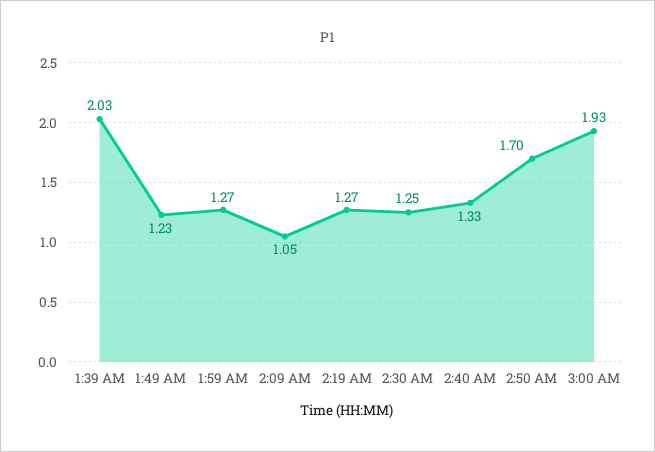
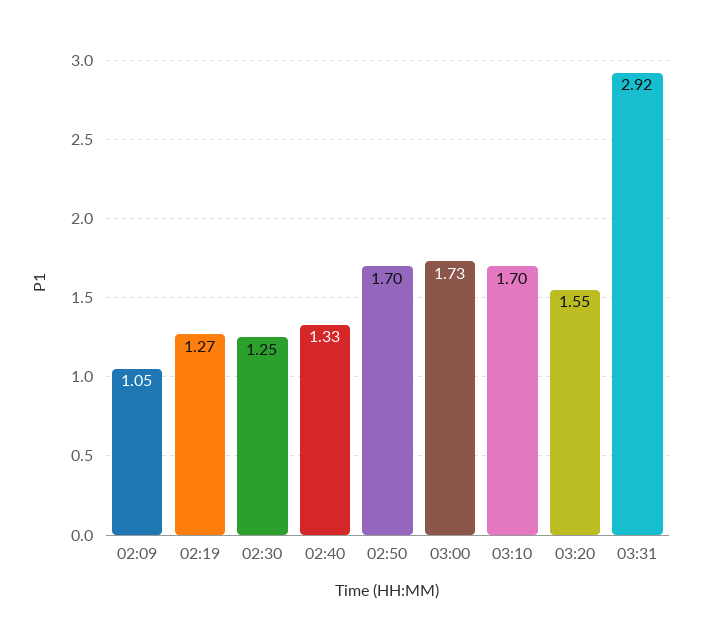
1:39 AM: 2.03 -> none
1:49 AM: 1.23 -> none
1:59 AM: 1.27 -> none
3:00 AM: 1.93 -> 1.73
03:10: none -> 1.7
03:20: none -> 1.55
03:31: none -> 2.92

